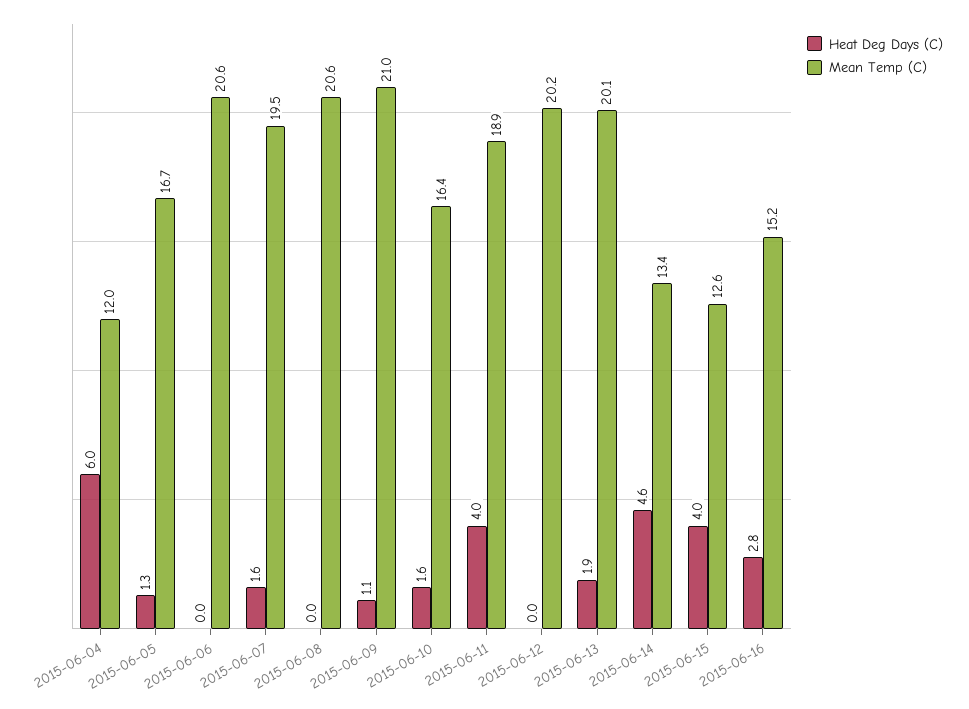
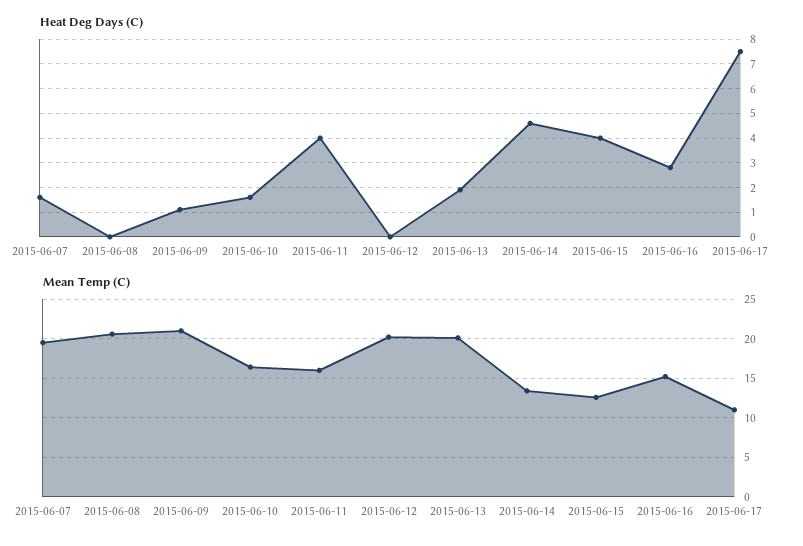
Heat Deg Days (C), 2015-06-04: 6 -> none
Mean Temp (C), 2015-06-04: 12 -> none
Heat Deg Days (C), 2015-06-05: 1.3 -> none
Mean Temp (C), 2015-06-05: 16.7 -> none
Heat Deg Days (C), 2015-06-06: 0 -> none
Mean Temp (C), 2015-06-06: 20.6 -> none
Mean Temp (C), 2015-06-11: 18.9 -> 16
Heat Deg Days (C), 2015-06-17: none -> 7.5
Mean Temp (C), 2015-06-17: none -> 11

